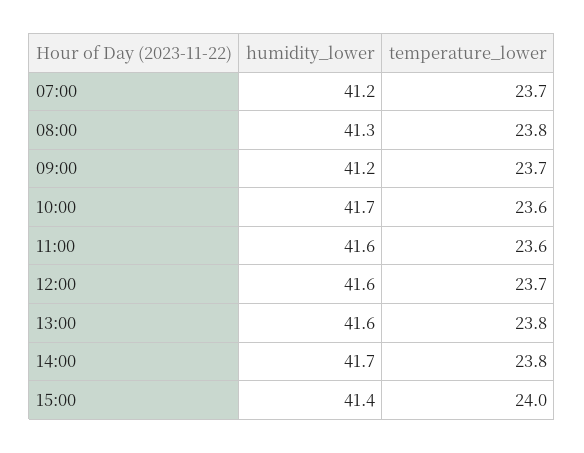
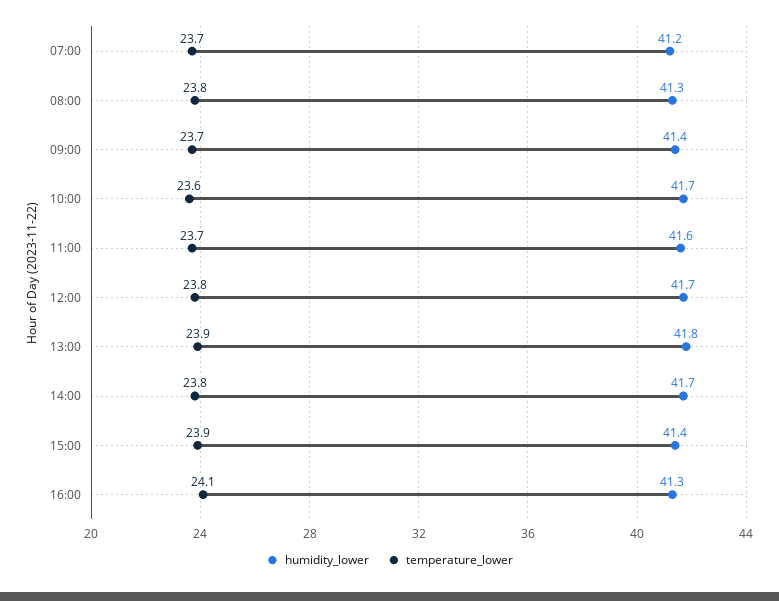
humidity_lower, 09:00: 41.2 -> 41.4
temperature_lower, 11:00: 23.6 -> 23.7
humidity_lower, 12:00: 41.6 -> 41.7
temperature_lower, 12:00: 23.7 -> 23.8
humidity_lower, 13:00: 41.6 -> 41.8
temperature_lower, 13:00: 23.8 -> 23.9
temperature_lower, 15:00: 24 -> 23.9
humidity_lower, 16:00: none -> 41.3
temperature_lower, 16:00: none -> 24.1

